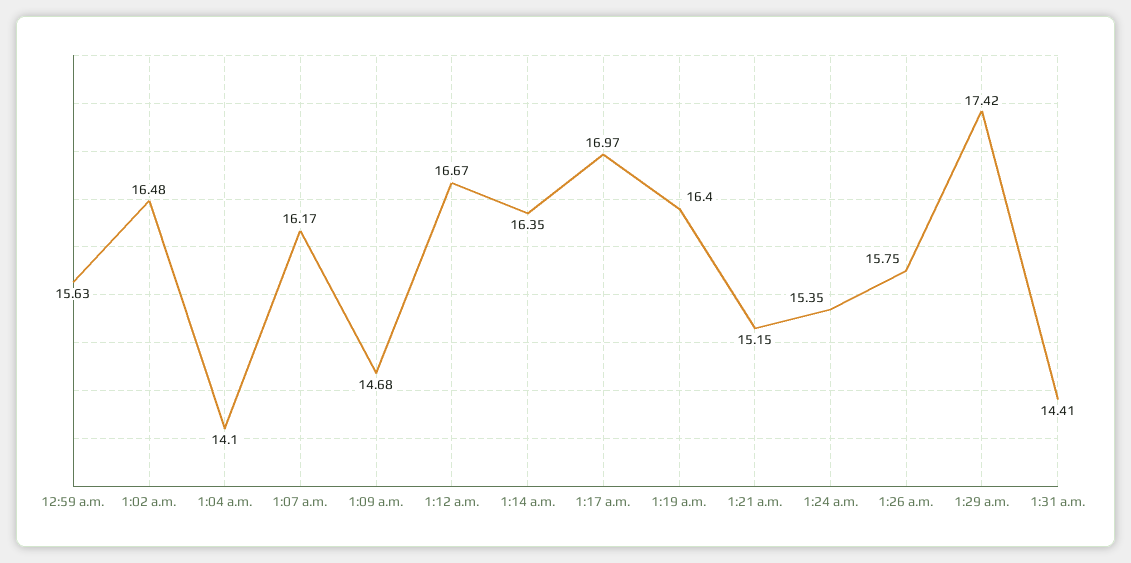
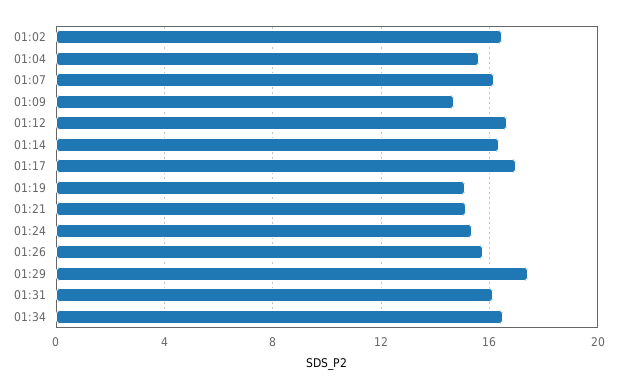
12:59 a.m.: 15.63 -> none
1:04 a.m.: 14.1 -> 15.5
1:19 a.m.: 16.4 -> 15
1:31 a.m.: 14.41 -> 16
01:34: none -> 16.5

